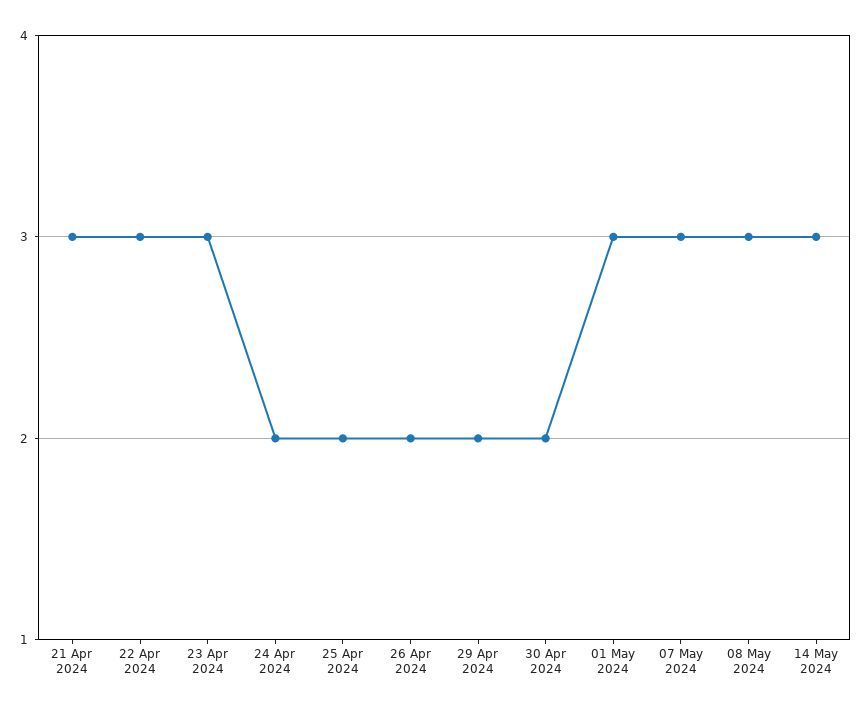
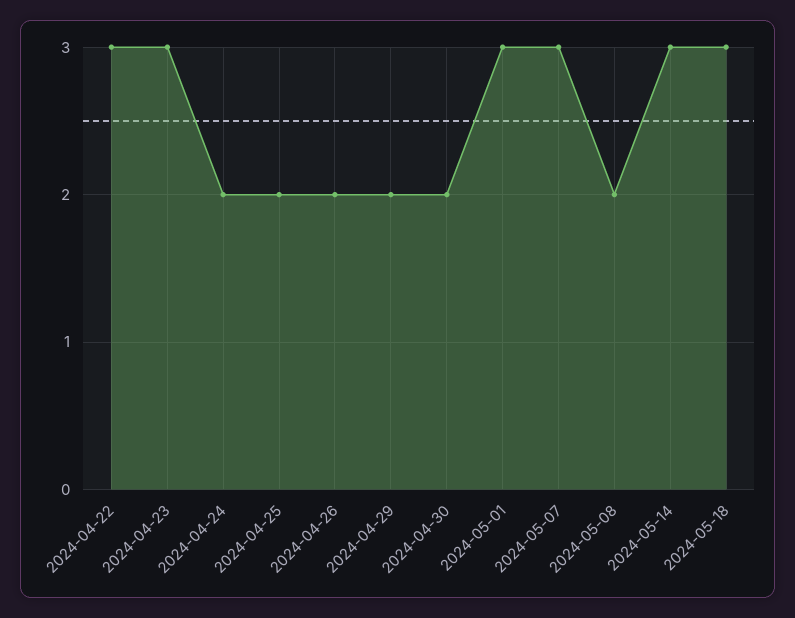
21 Apr 2024: 3 -> none
08 May 2024: 3 -> 2
2024-05-18: none -> 3

